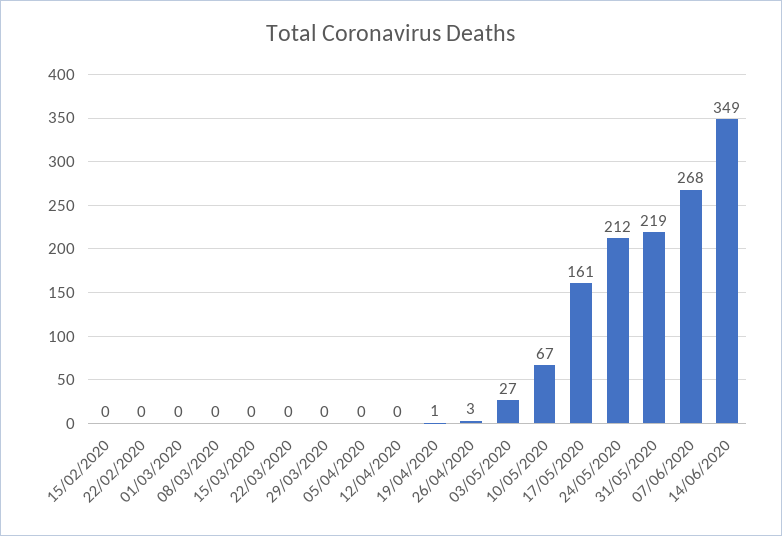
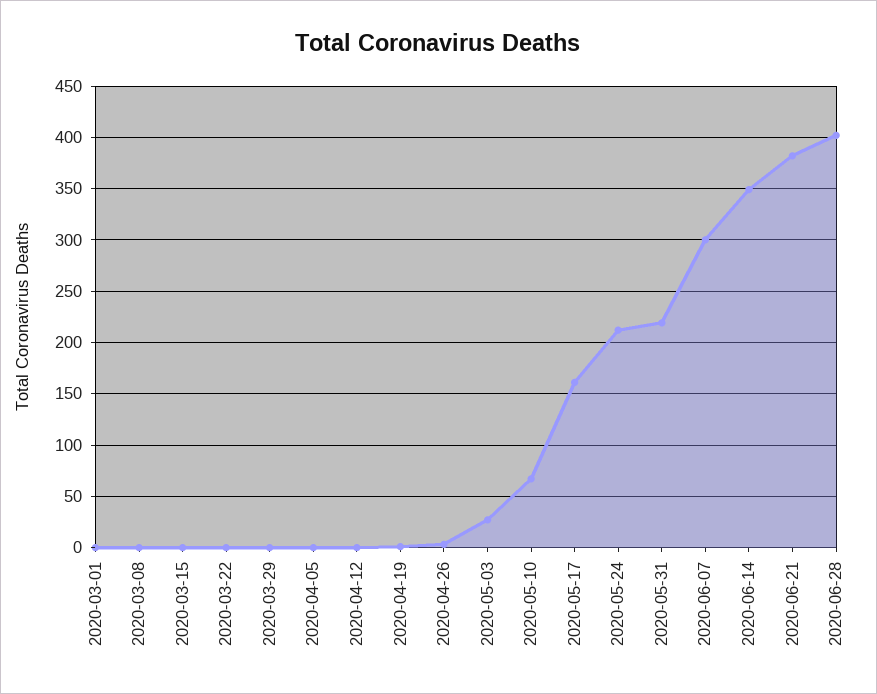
15/02/2020: 0 -> none
22/02/2020: 0 -> none
07/06/2020: 268 -> 300
2020-06-21: none -> 380
2020-06-28: none -> 400

